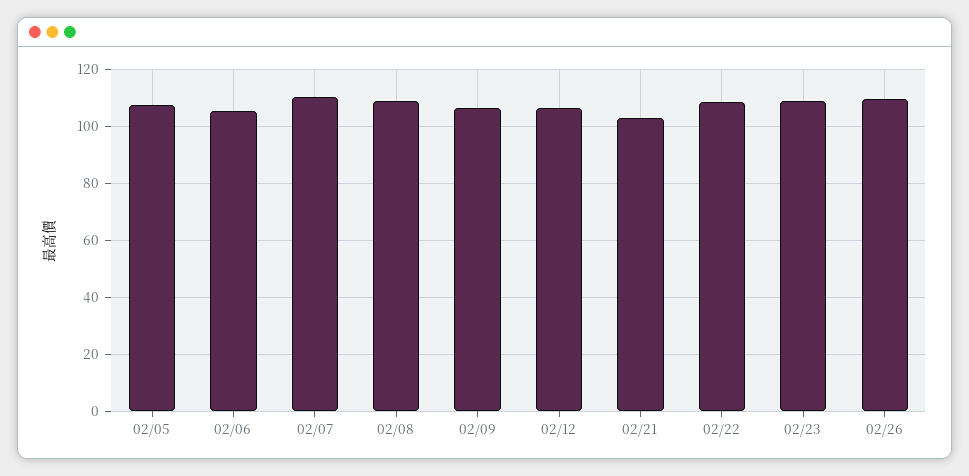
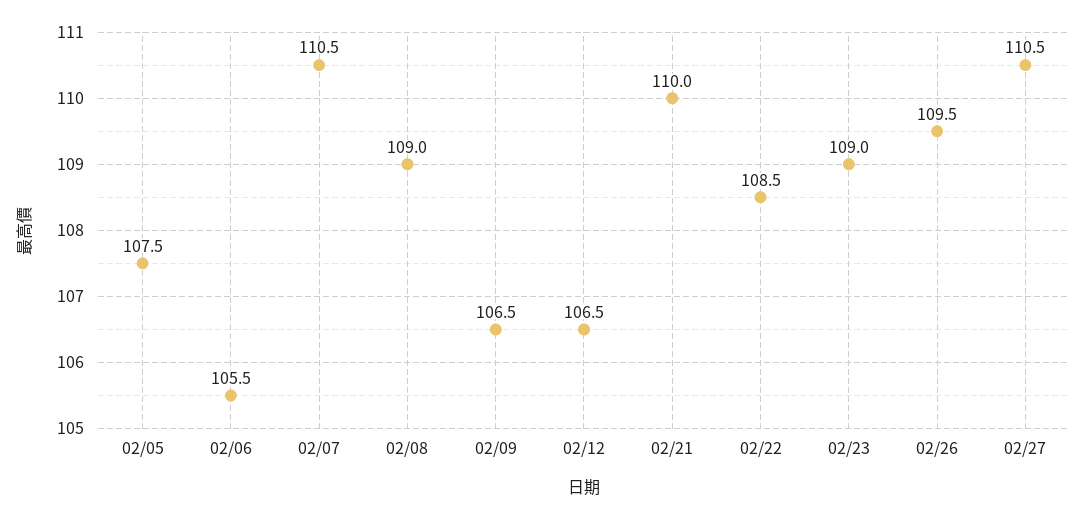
02/21: 102.5 -> 110
02/27: none -> 110.5

